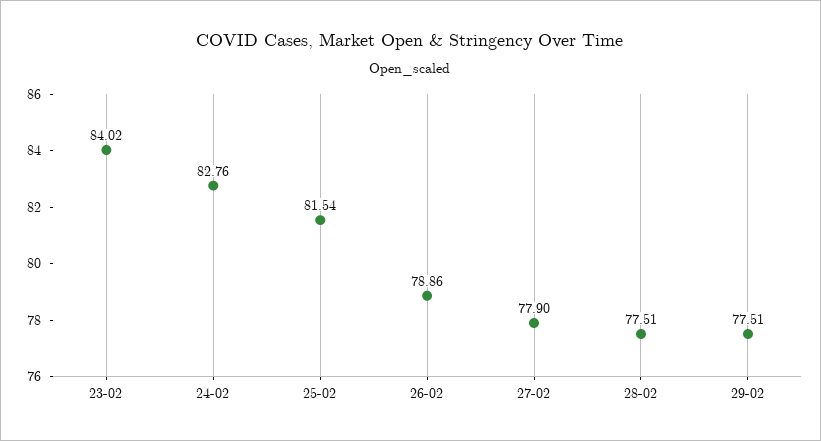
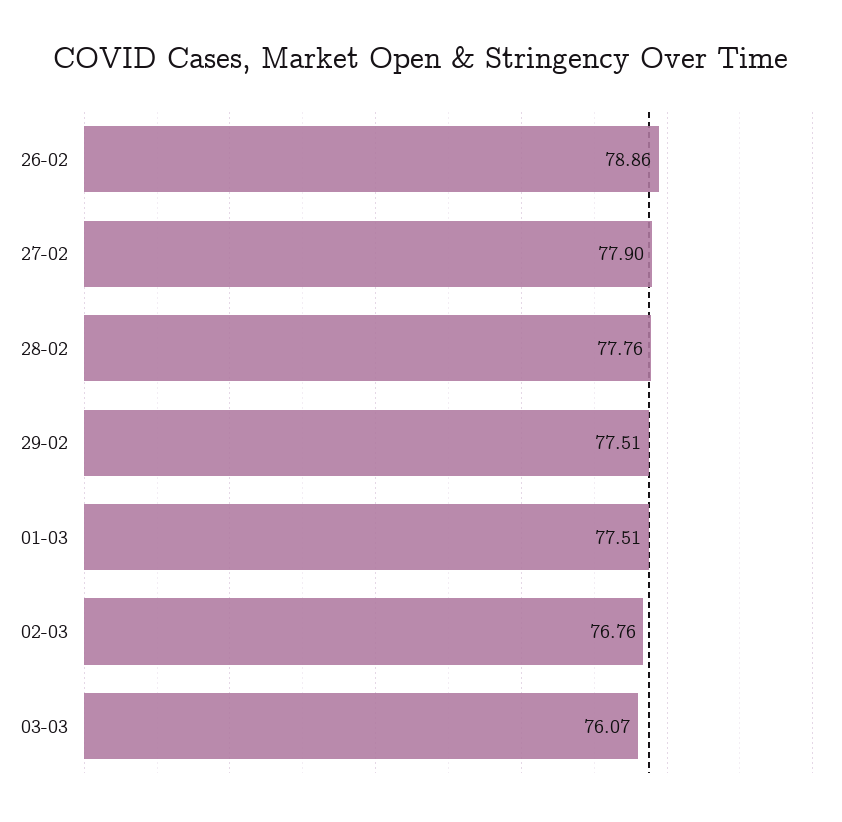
23-02: 84.02 -> none
24-02: 82.76 -> none
25-02: 81.54 -> none
28-02: 77.51 -> 77.76
01-03: none -> 77.51
02-03: none -> 76.76
03-03: none -> 76.07

